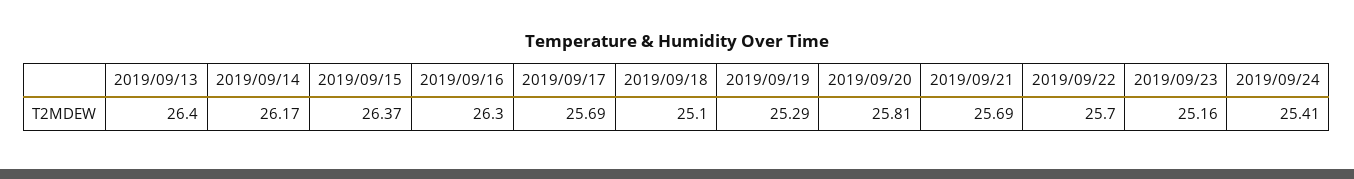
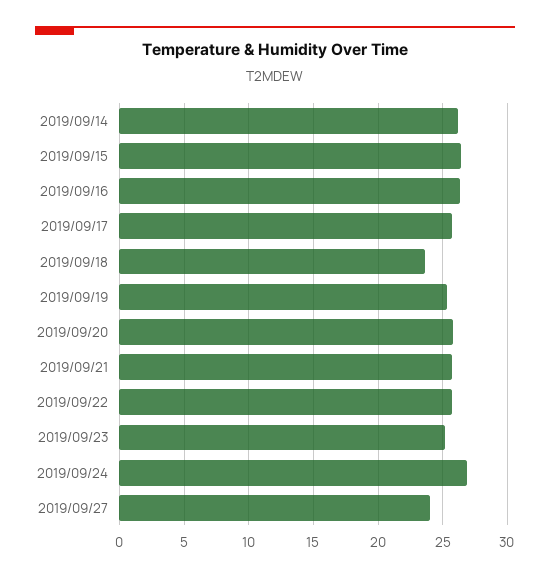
2019/09/13: 26.4 -> none
2019/09/18: 25.1 -> 23.5
2019/09/24: 25.41 -> 27
2019/09/27: none -> 24

